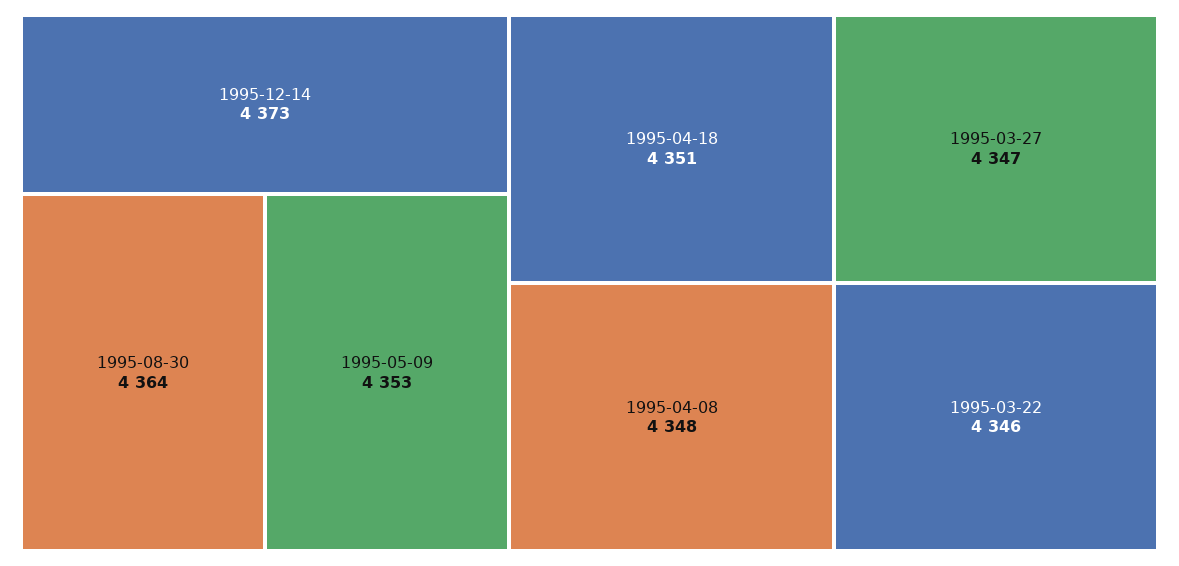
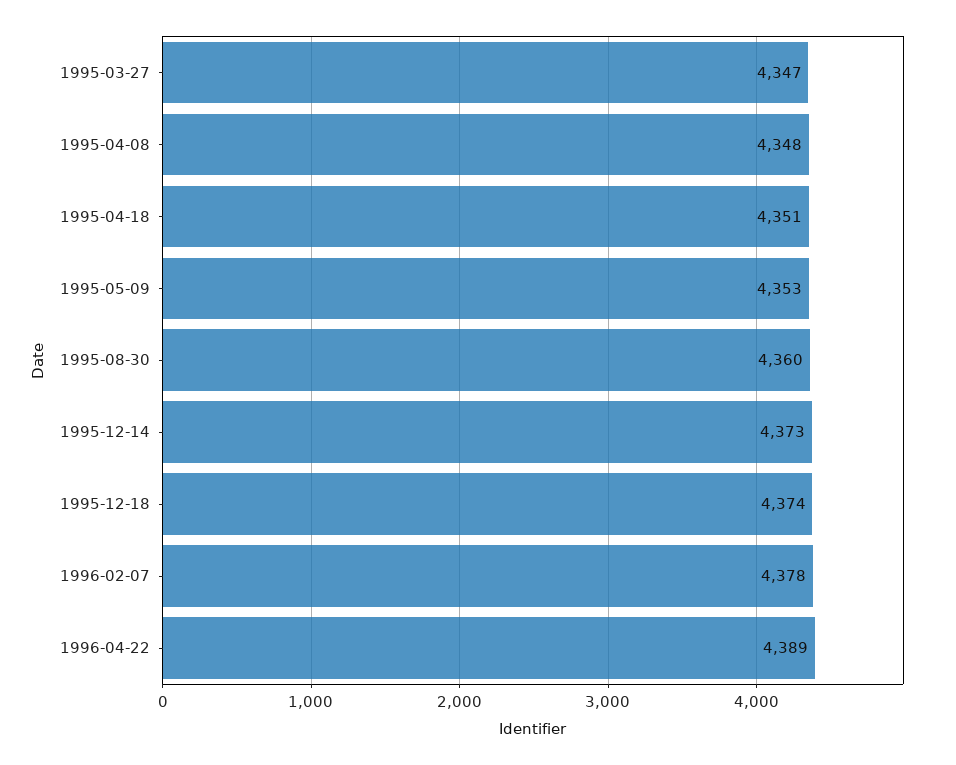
1995-08-30: 4364 -> 4360
1995-03-22: 4346 -> none
1995-12-18: none -> 4374
1996-02-07: none -> 4378
1996-04-22: none -> 4389

